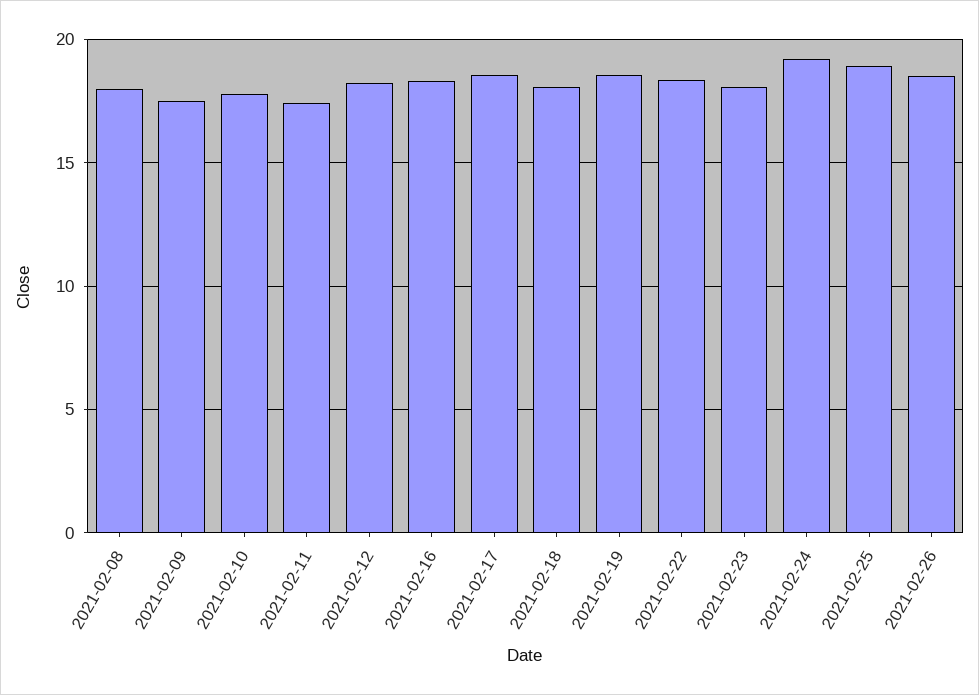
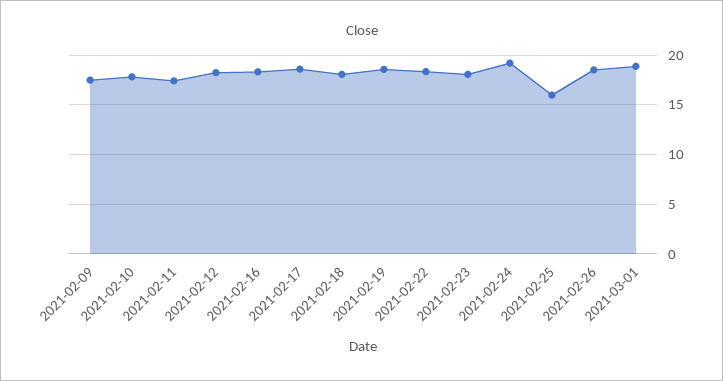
2021-02-08: 18 -> none
2021-02-25: 19 -> 16
2021-03-01: none -> 19

